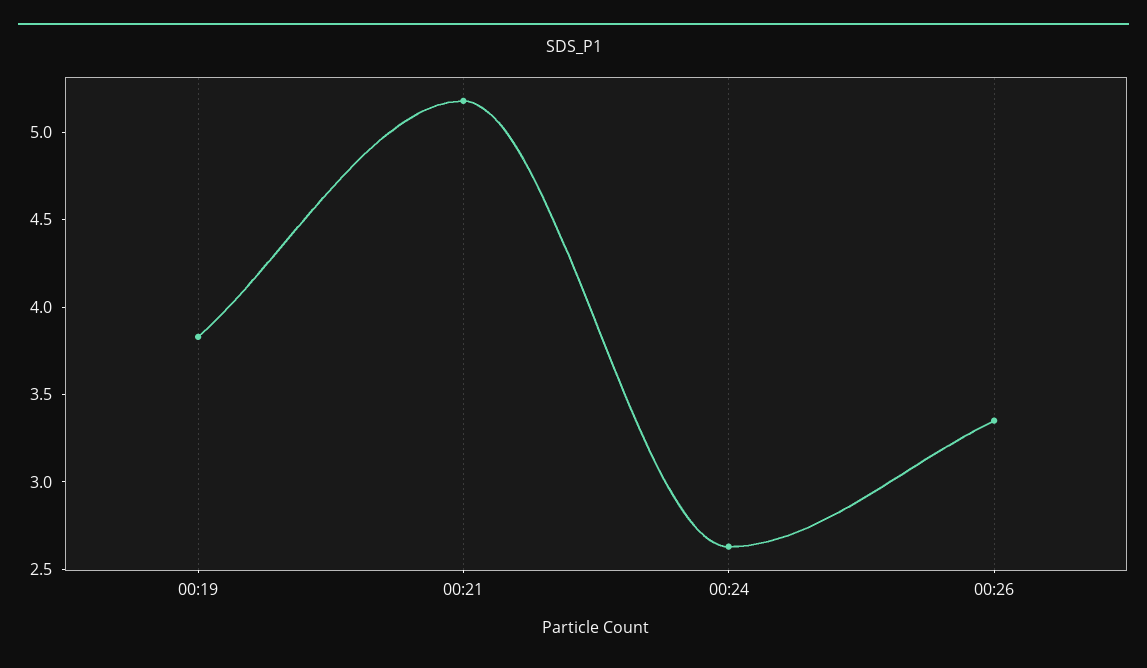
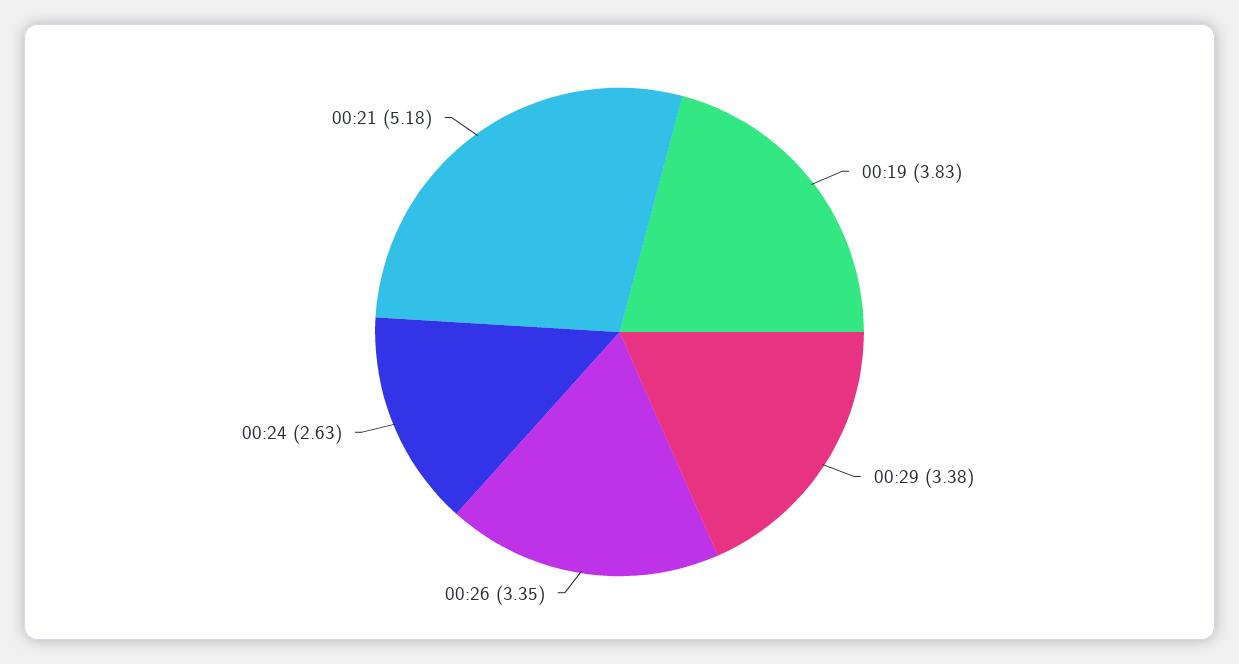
00:29: none -> 3.38

